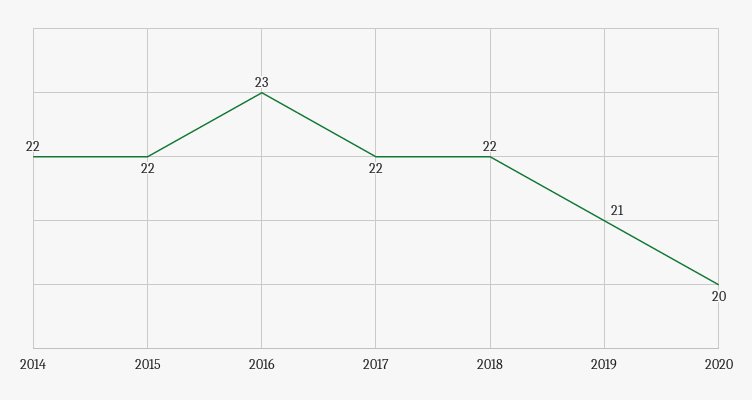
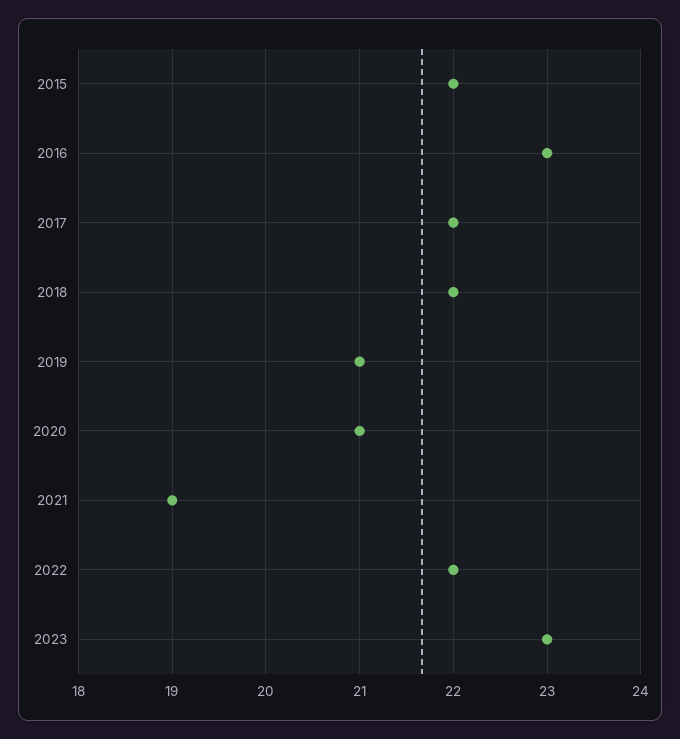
2014: 22 -> none
2020: 20 -> 21
2021: none -> 19
2022: none -> 22
2023: none -> 23

